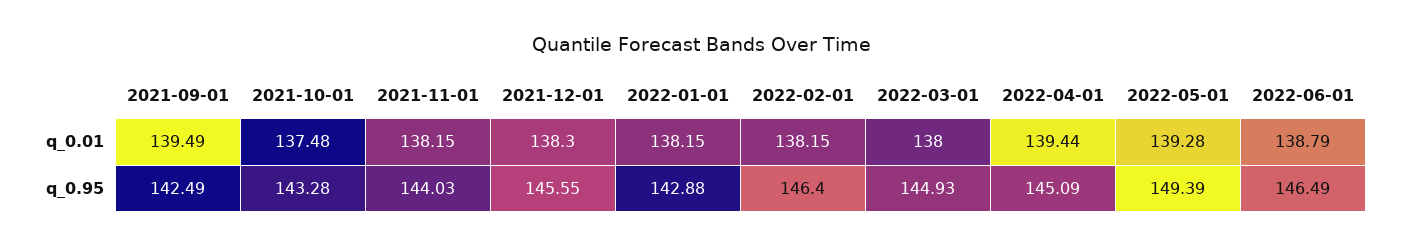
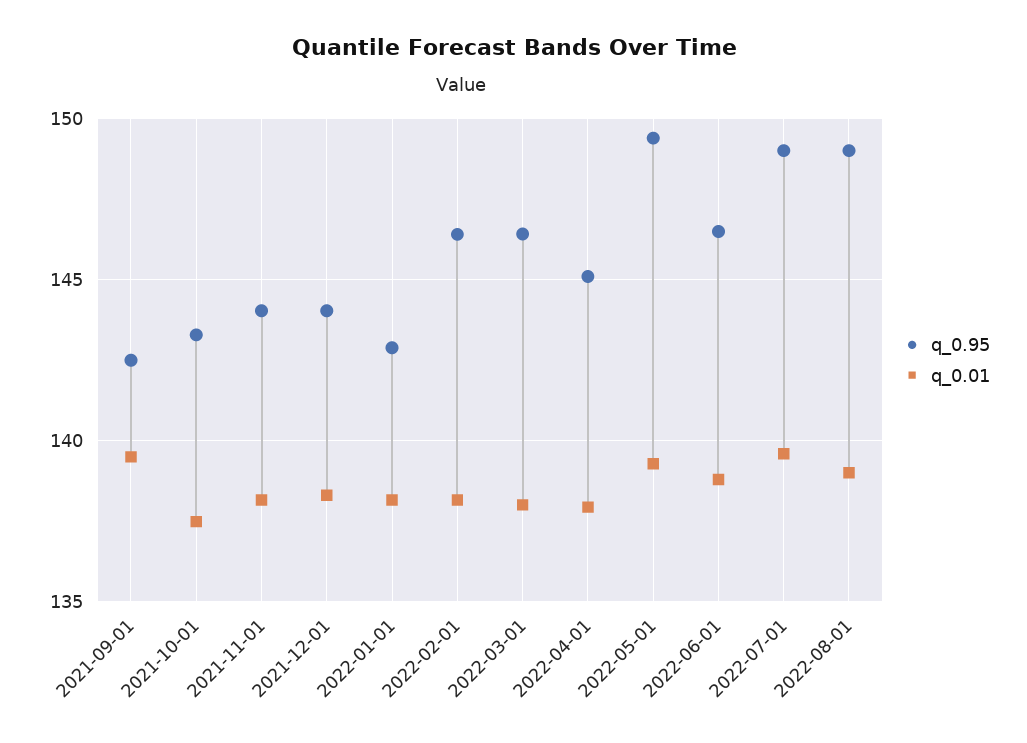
q_0.01, 2022-04-01: 139.44 -> 138
q_0.95, 2021-12-01: 145.55 -> 144
q_0.95, 2022-03-01: 144.93 -> 146.5
q_0.95, 2022-07-01: none -> 149
q_0.01, 2022-07-01: none -> 139.5
q_0.95, 2022-08-01: none -> 149
q_0.01, 2022-08-01: none -> 139

